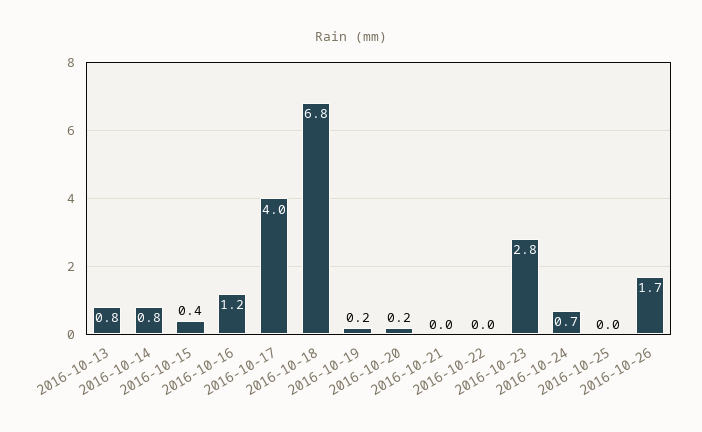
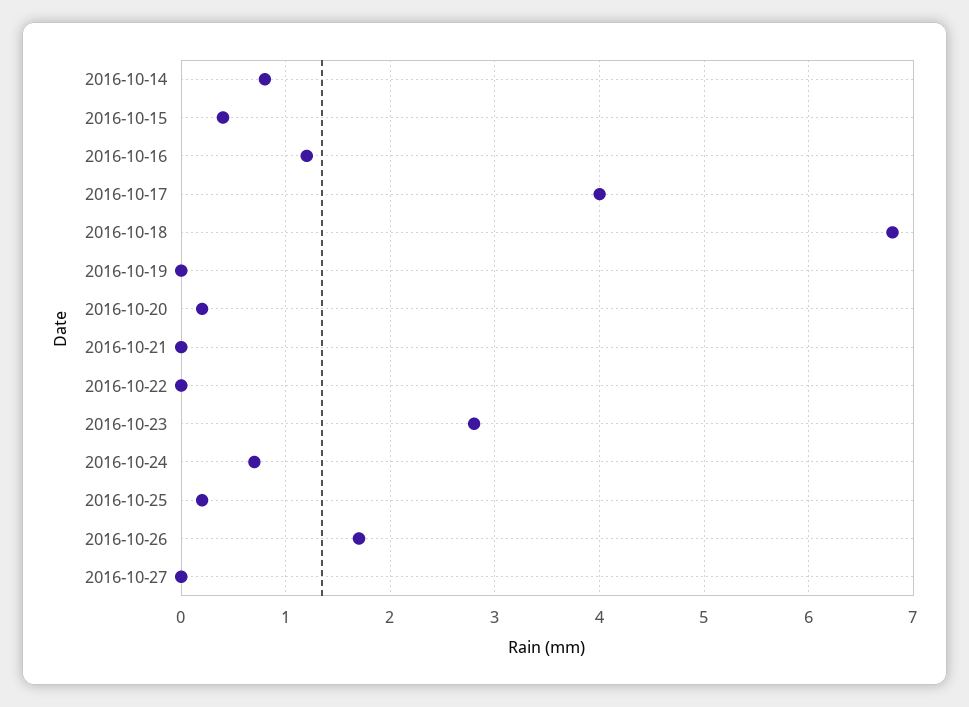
2016-10-13: 0.8 -> none
2016-10-19: 0.2 -> 0
2016-10-25: 0 -> 0.2
2016-10-27: none -> 0

